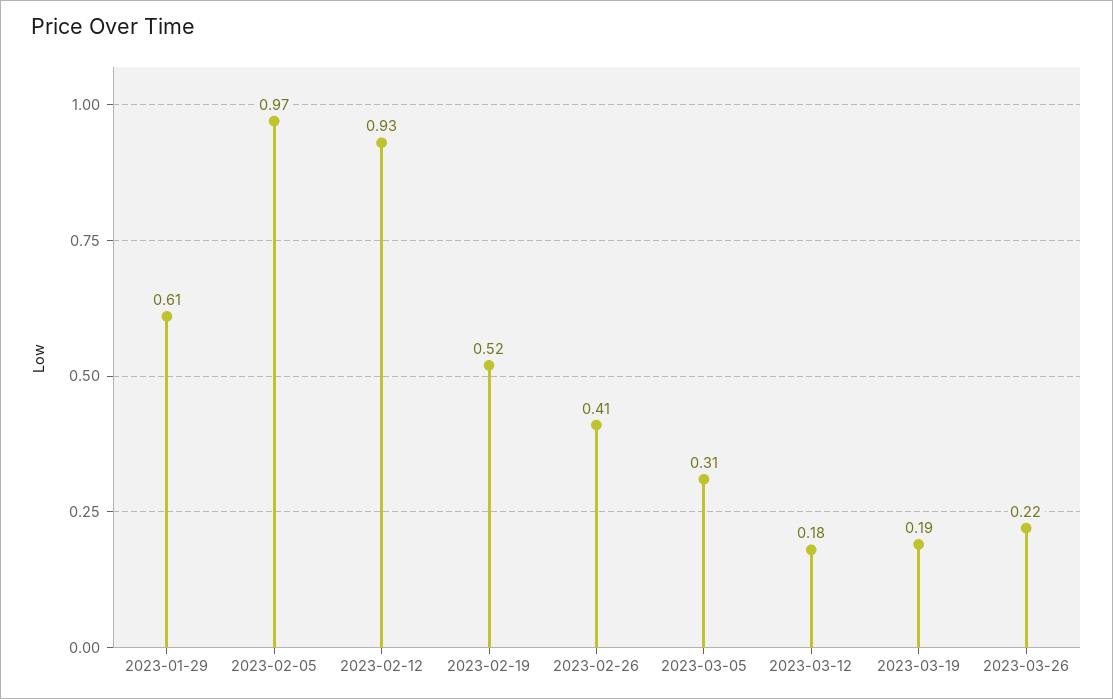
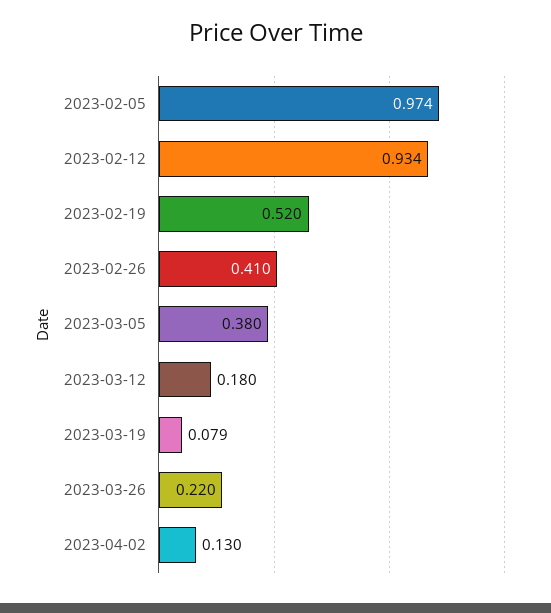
2023-01-29: 0.61 -> none
2023-03-05: 0.31 -> 0.38
2023-03-19: 0.19 -> 0.079
2023-04-02: none -> 0.13

